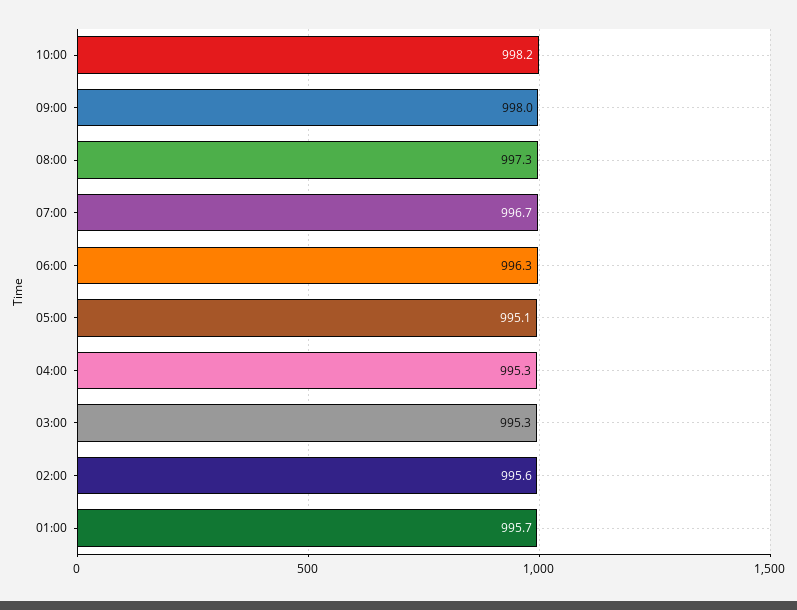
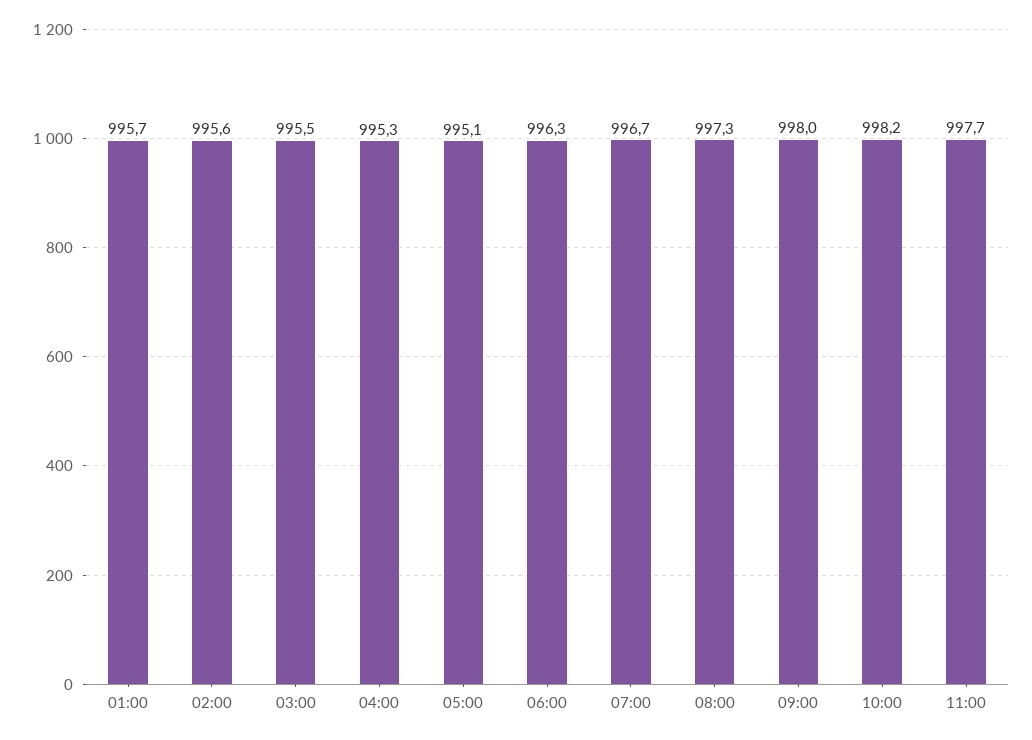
03:00: 995.3 -> 995.5
11:00: none -> 997.7

